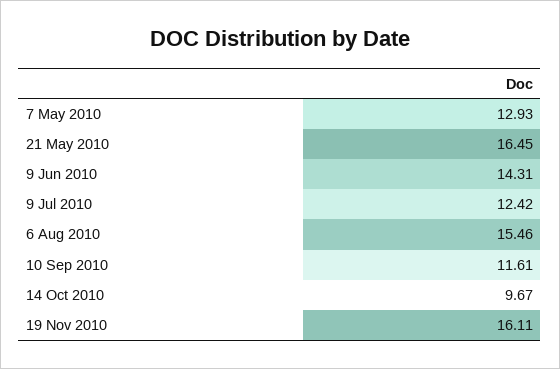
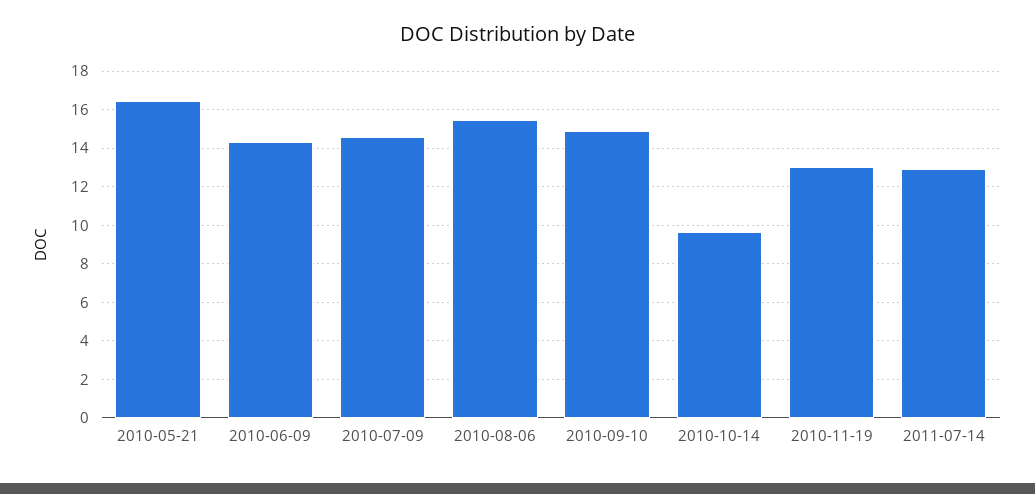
7 May 2010: 12.93 -> none
9 Jul 2010: 12.42 -> 14.5
10 Sep 2010: 11.61 -> 15
19 Nov 2010: 16.11 -> 13
2011-07-14: none -> 13

